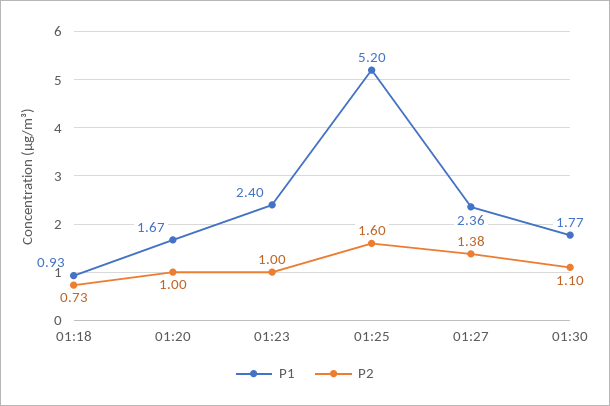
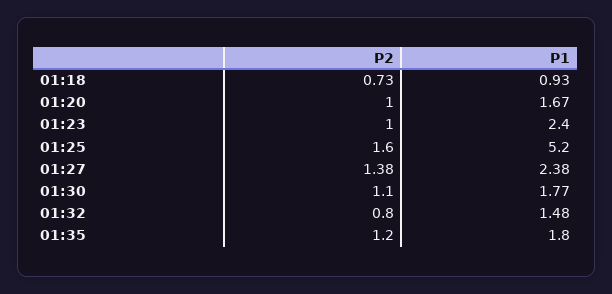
P1, 01:27: 2.36 -> 2.38
P2, 01:32: none -> 0.8
P1, 01:32: none -> 1.48
P2, 01:35: none -> 1.2
P1, 01:35: none -> 1.8

